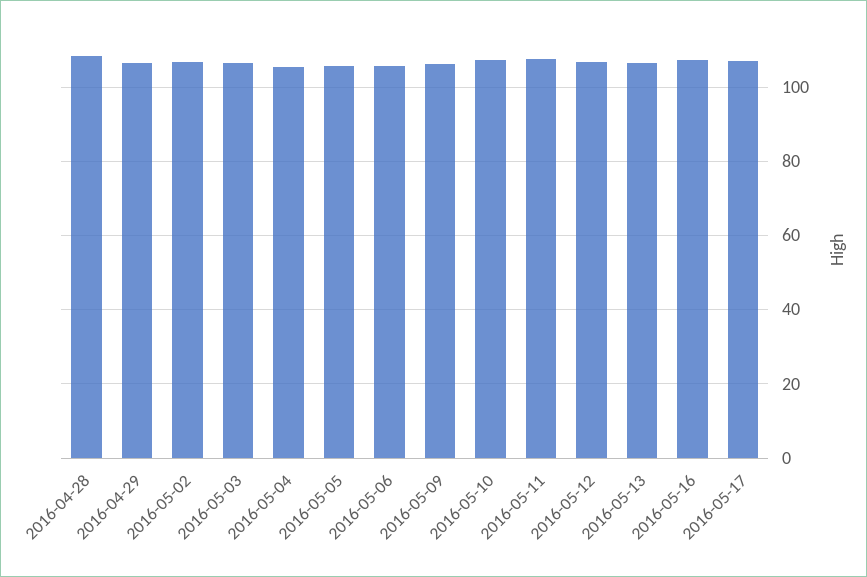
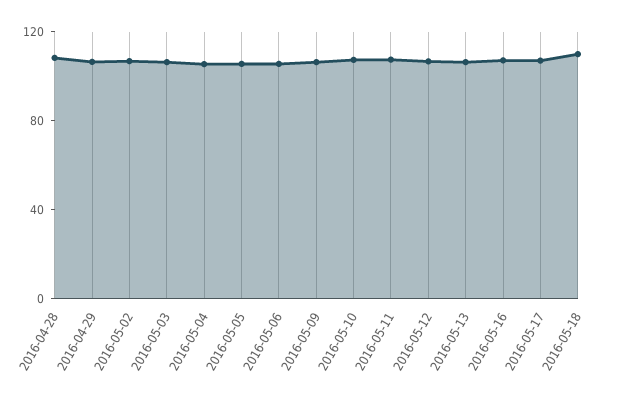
2016-05-18: none -> 110

